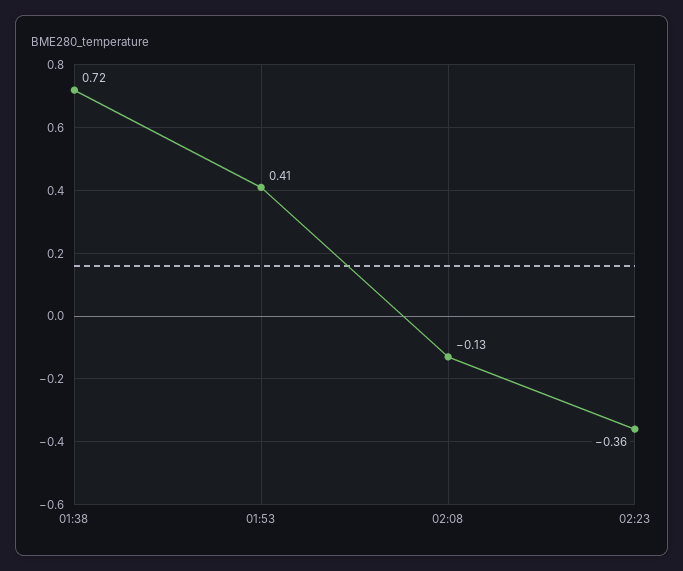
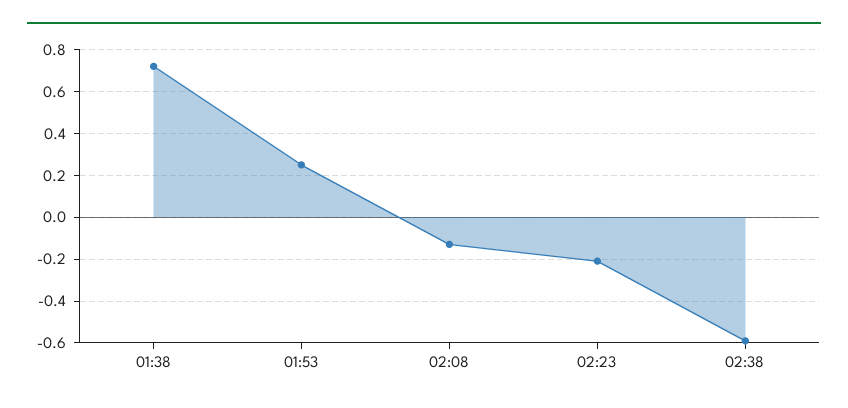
01:53: 0.41 -> 0.25
02:23: -0.36 -> -0.2
02:38: none -> -0.6

